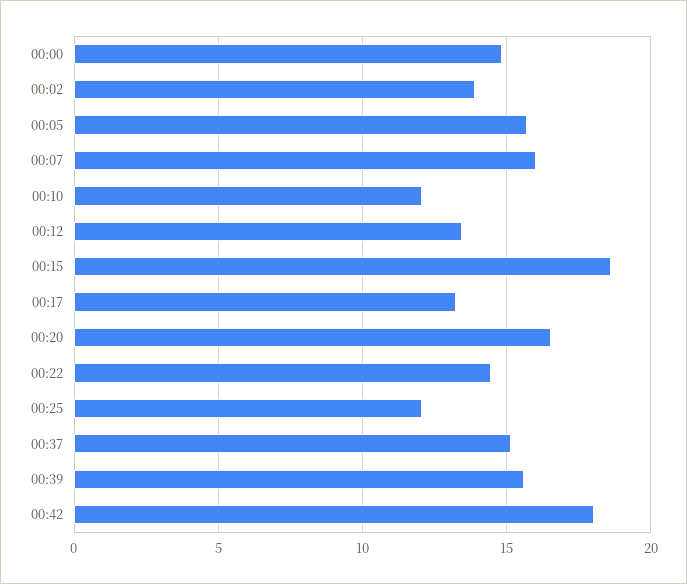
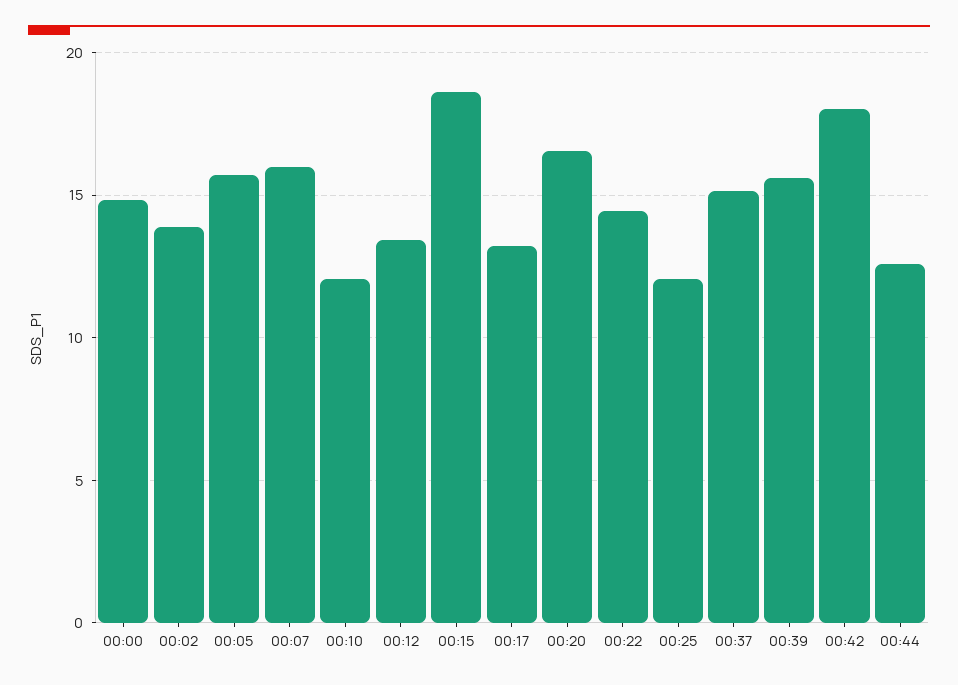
00:44: none -> 12.5

